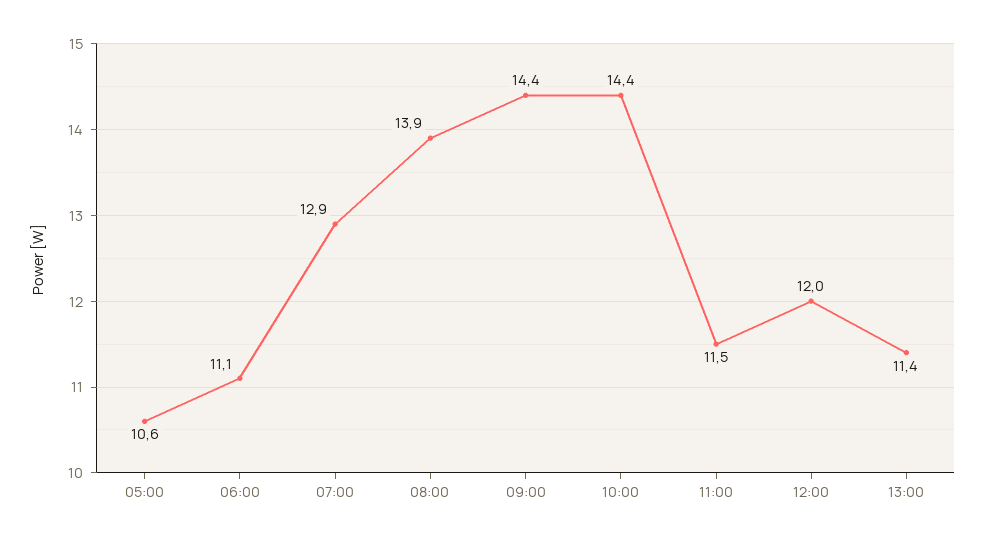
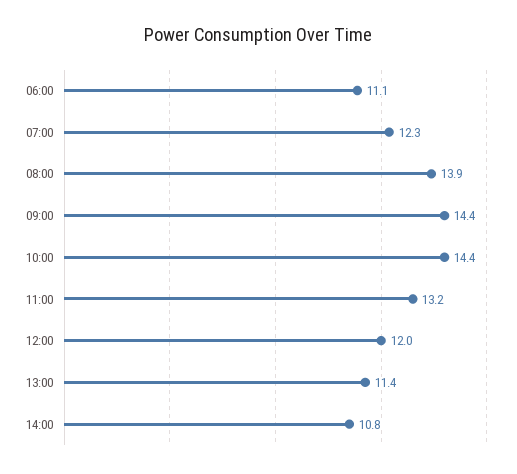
05:00: 10.6 -> none
07:00: 12.9 -> 12.3
11:00: 11.5 -> 13.2
14:00: none -> 10.8

